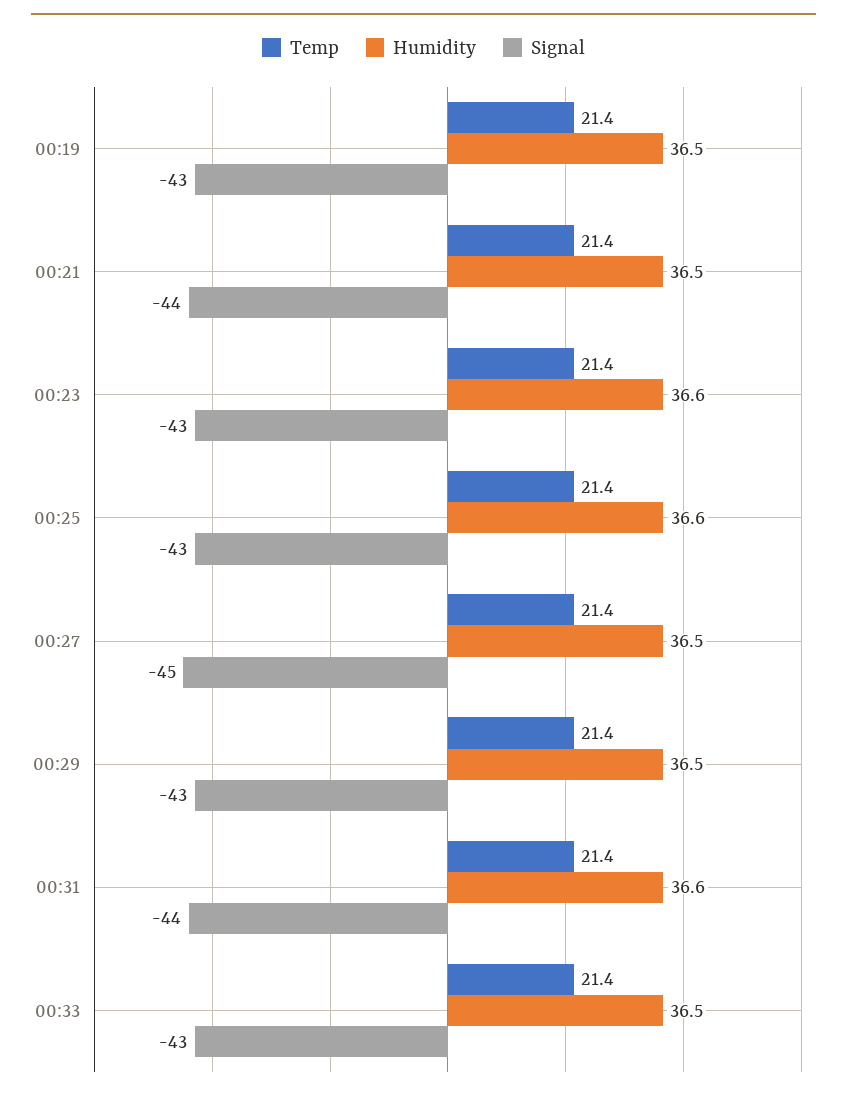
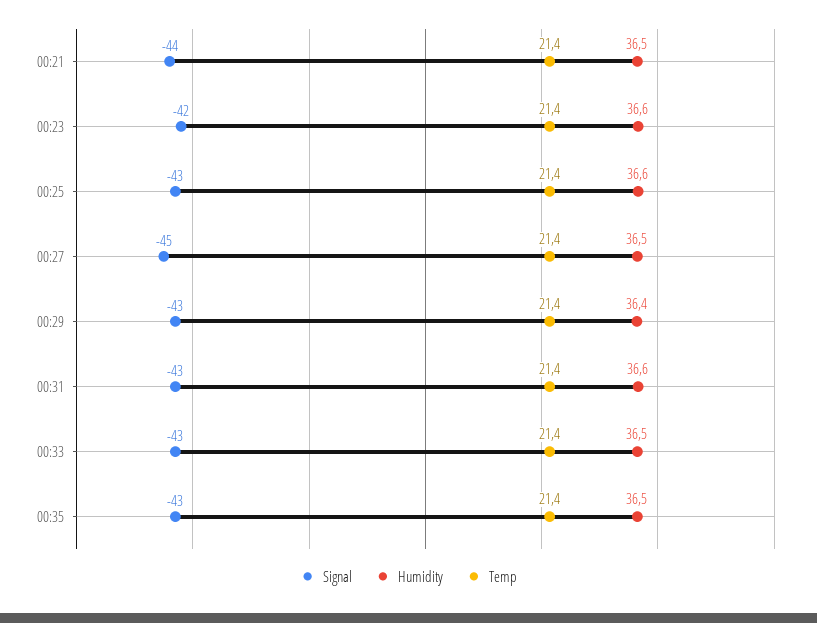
Temp, 00:19: 21.4 -> none
Humidity, 00:19: 36.5 -> none
Signal, 00:19: -43 -> none
Signal, 00:23: -43 -> -42
Humidity, 00:29: 36.5 -> 36.4
Signal, 00:31: -44 -> -43
Signal, 00:35: none -> -43
Humidity, 00:35: none -> 36.5
Temp, 00:35: none -> 21.4

